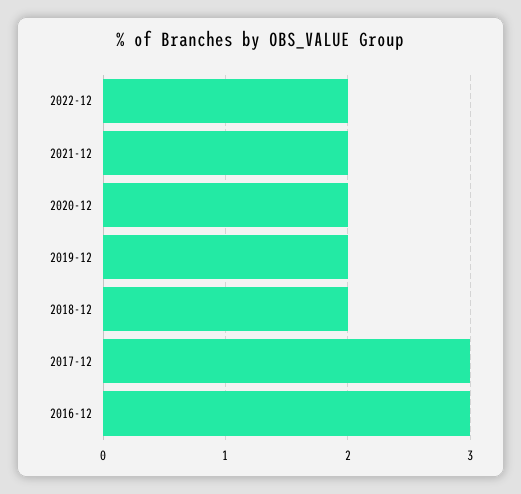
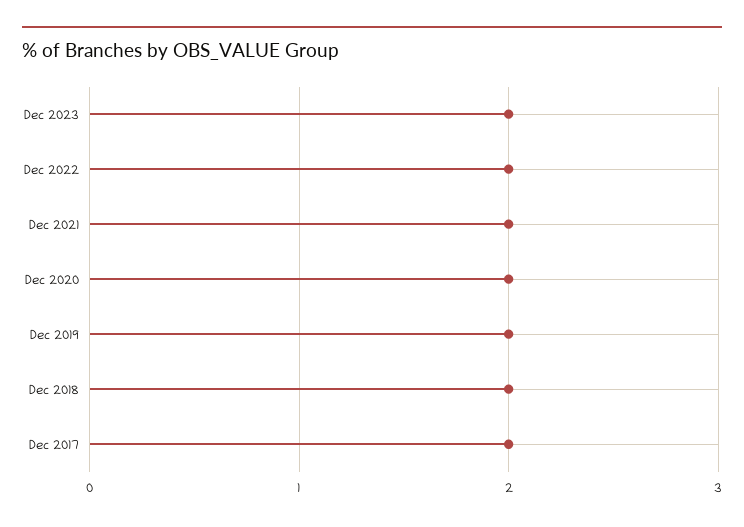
2017-12: 3 -> 2
2016-12: 3 -> none
Dec 2023: none -> 2

